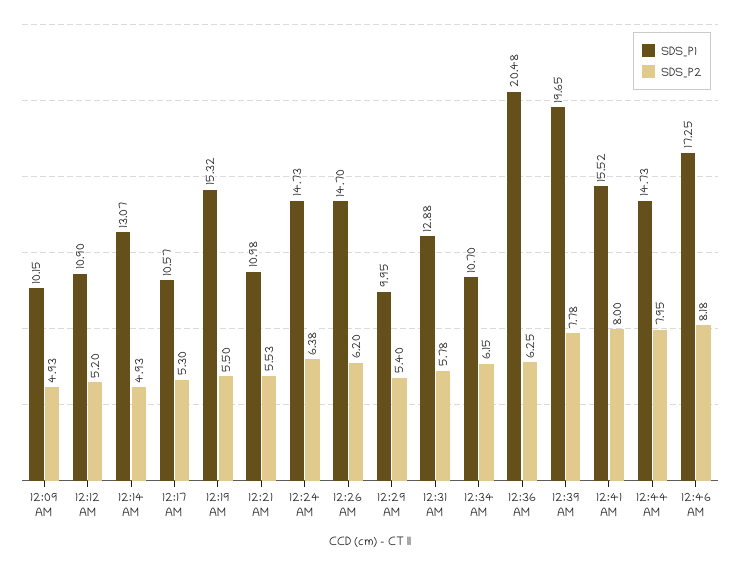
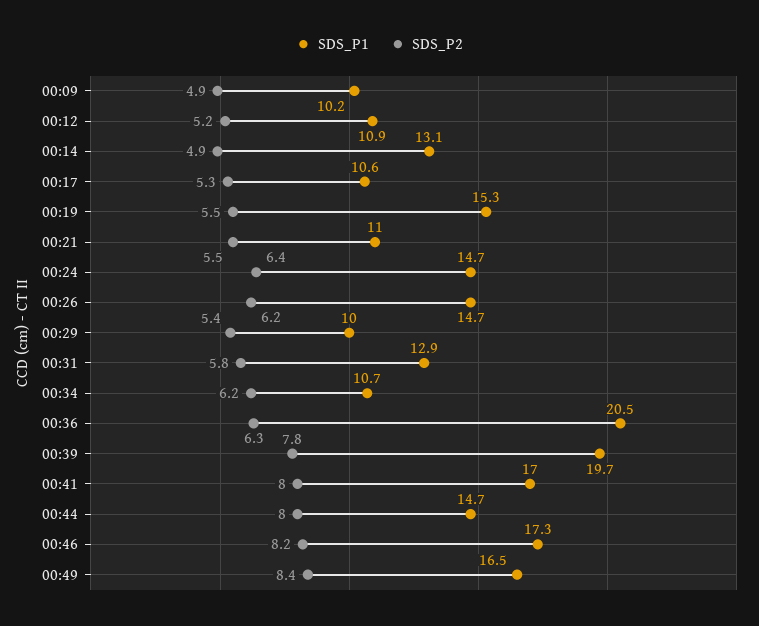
SDS_P1, 12:41 AM: 15.52 -> 17
SDS_P1, 00:49: none -> 16.5
SDS_P2, 00:49: none -> 8.4

